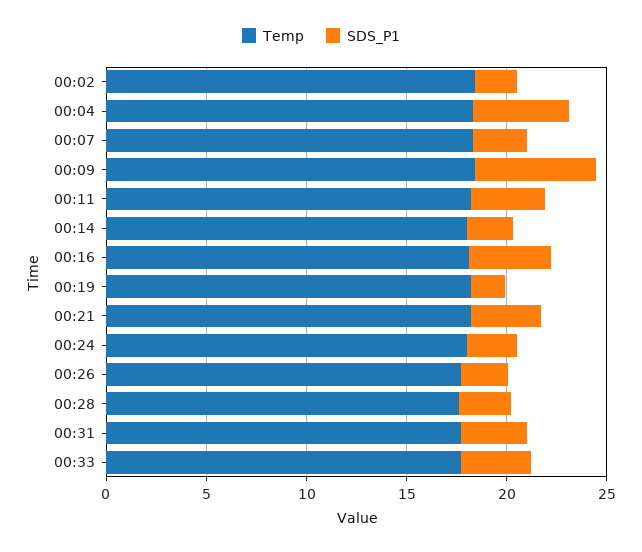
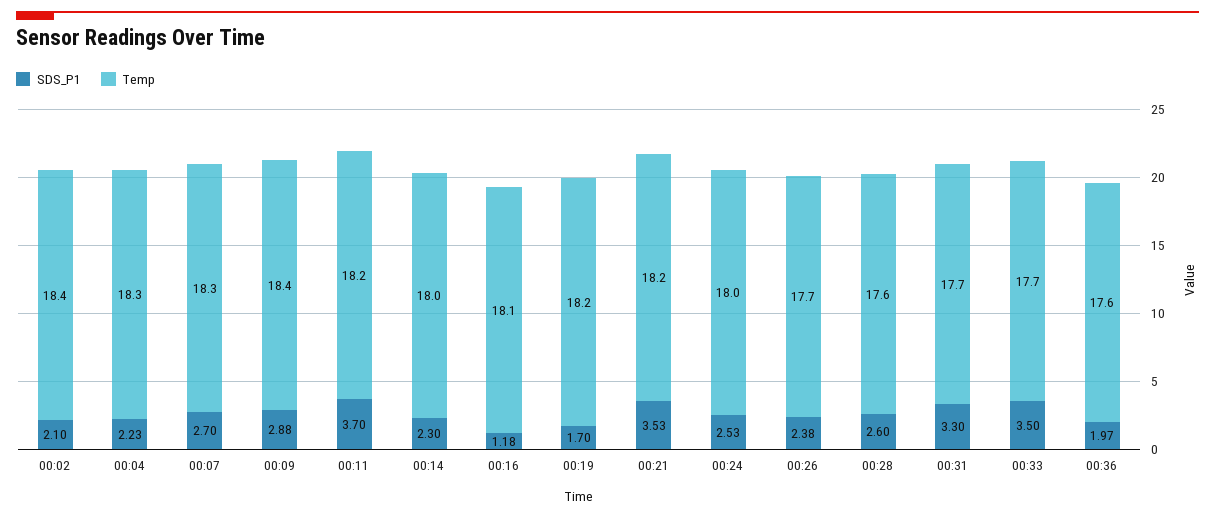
SDS_P1, 00:04: 5 -> 2.23
SDS_P1, 00:09: 6 -> 2.88
SDS_P1, 00:16: 4 -> 1.18
SDS_P1, 00:36: none -> 1.97
Temp, 00:36: none -> 17.6

